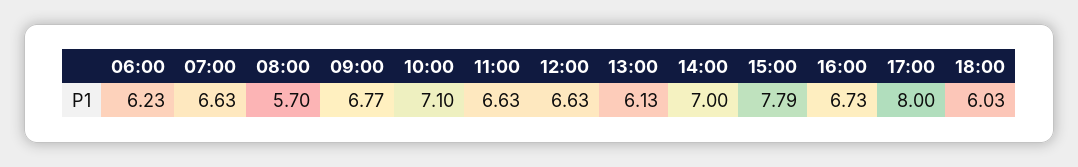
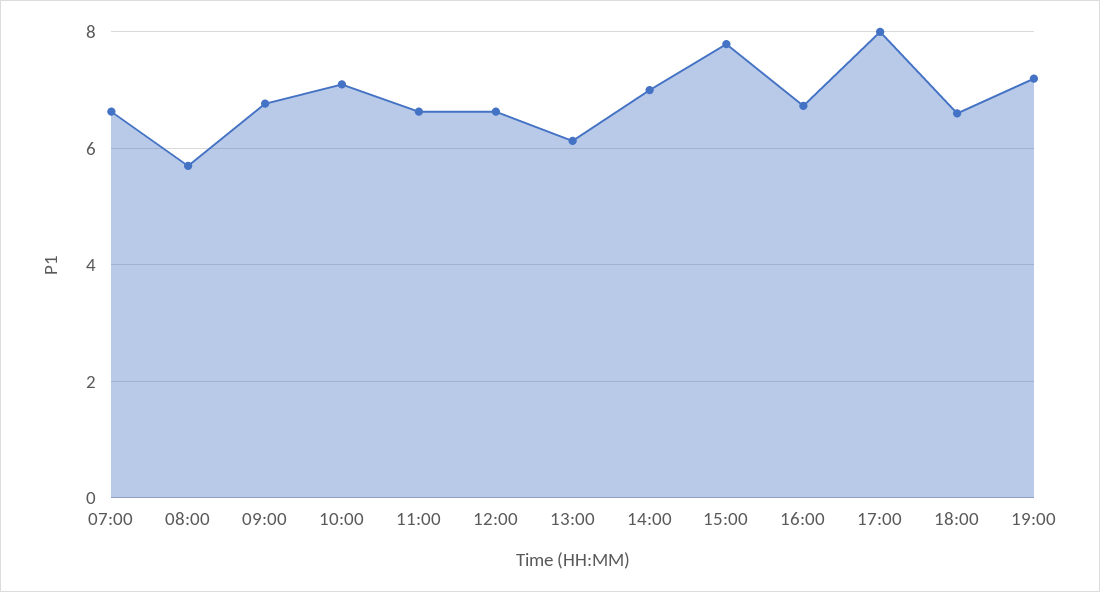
06:00: 6.23 -> none
18:00: 6.03 -> 6.6
19:00: none -> 7.2

